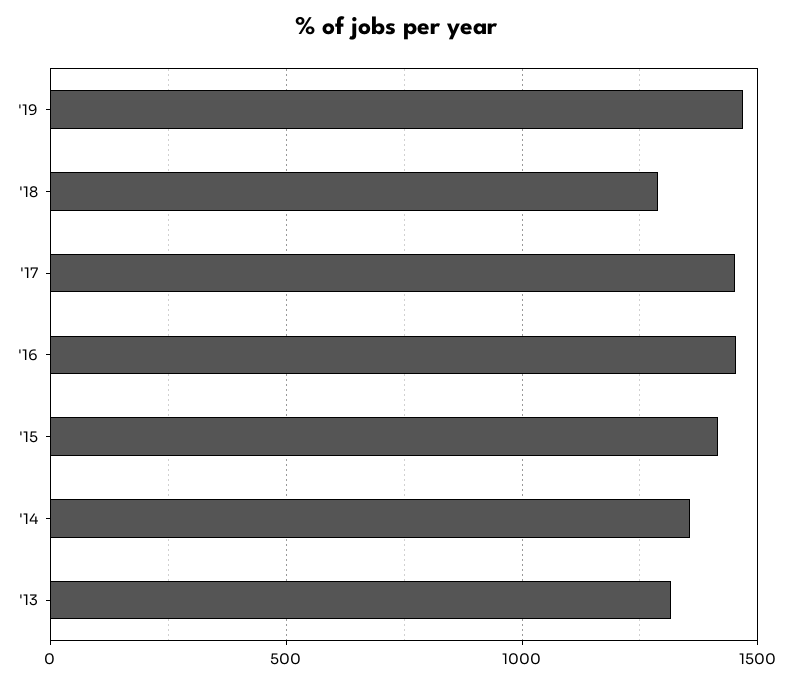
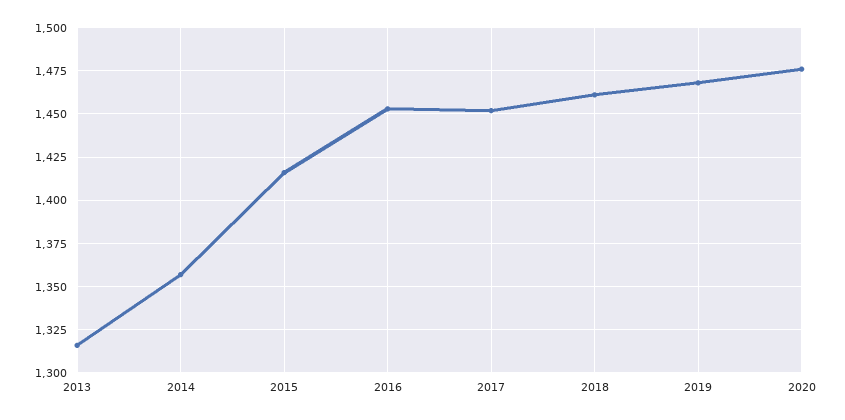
'18: 1300 -> 1460
2020: none -> 1475

